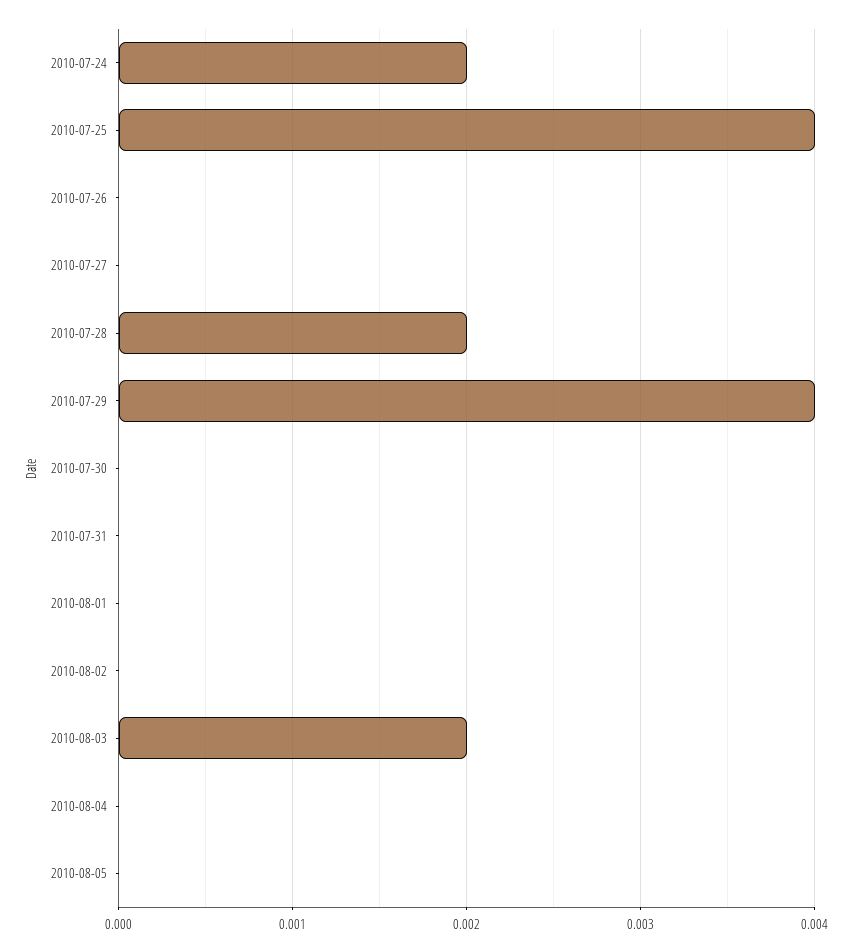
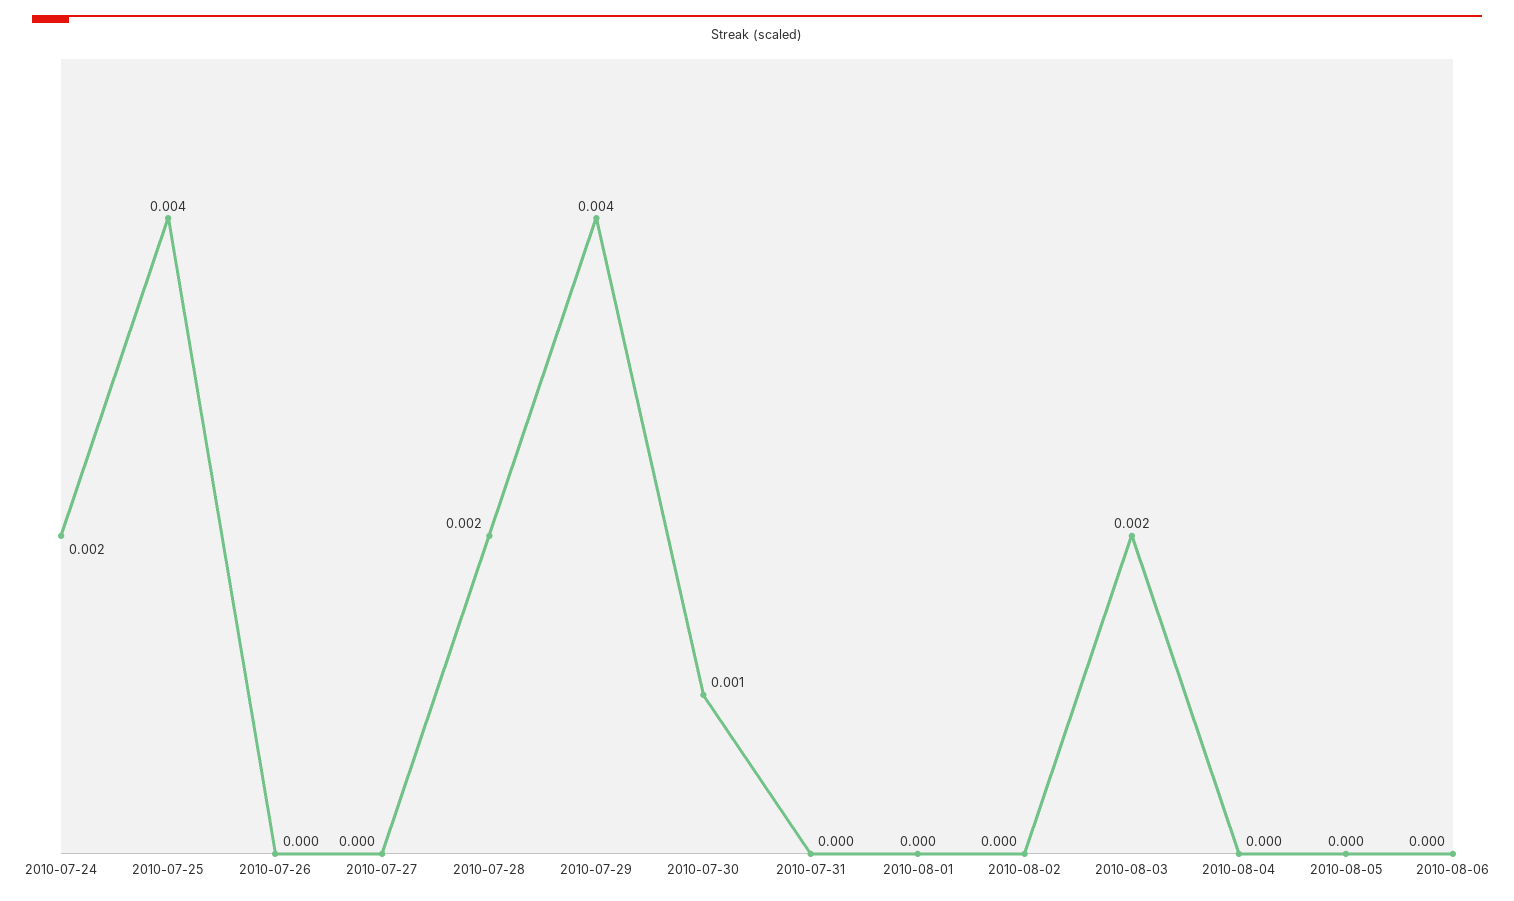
2010-07-30: 0 -> 0.001
2010-08-06: none -> 0

